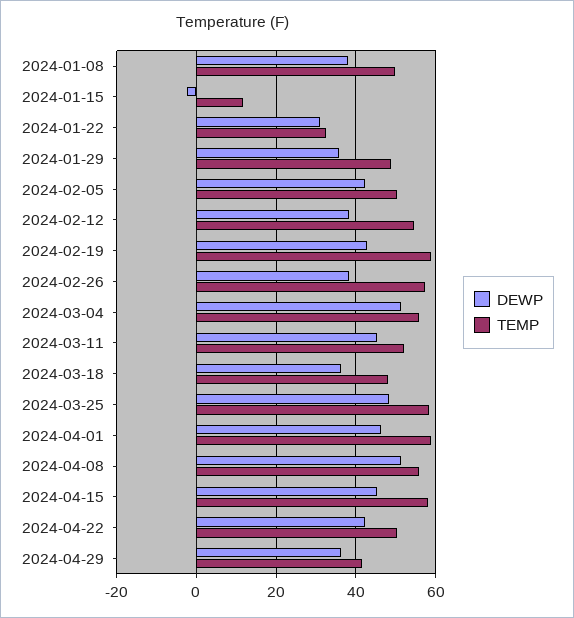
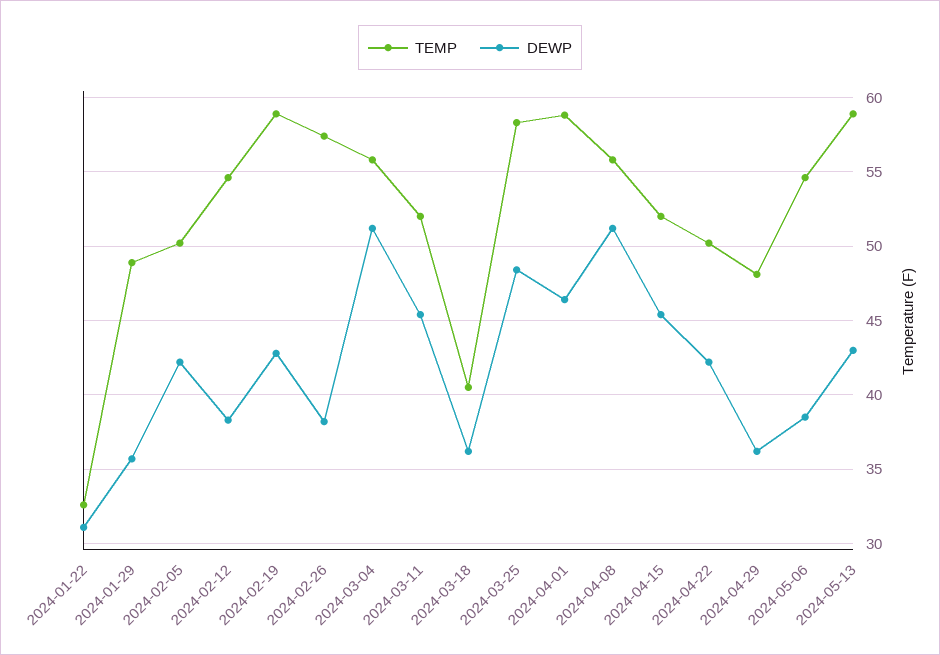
DEWP, 2024-01-08: 38 -> none
TEMP, 2024-01-08: 50 -> none
DEWP, 2024-01-15: -2 -> none
TEMP, 2024-01-15: 12 -> none
TEMP, 2024-03-18: 48 -> 40.5
TEMP, 2024-04-15: 58 -> 52
TEMP, 2024-04-29: 42 -> 48
TEMP, 2024-05-06: none -> 54.5
DEWP, 2024-05-06: none -> 38.5
TEMP, 2024-05-13: none -> 59
DEWP, 2024-05-13: none -> 43

